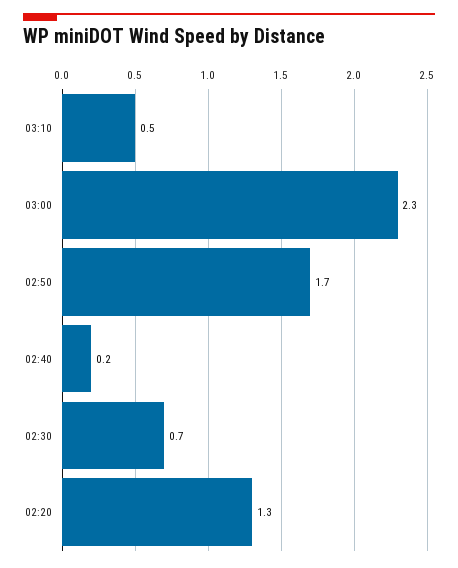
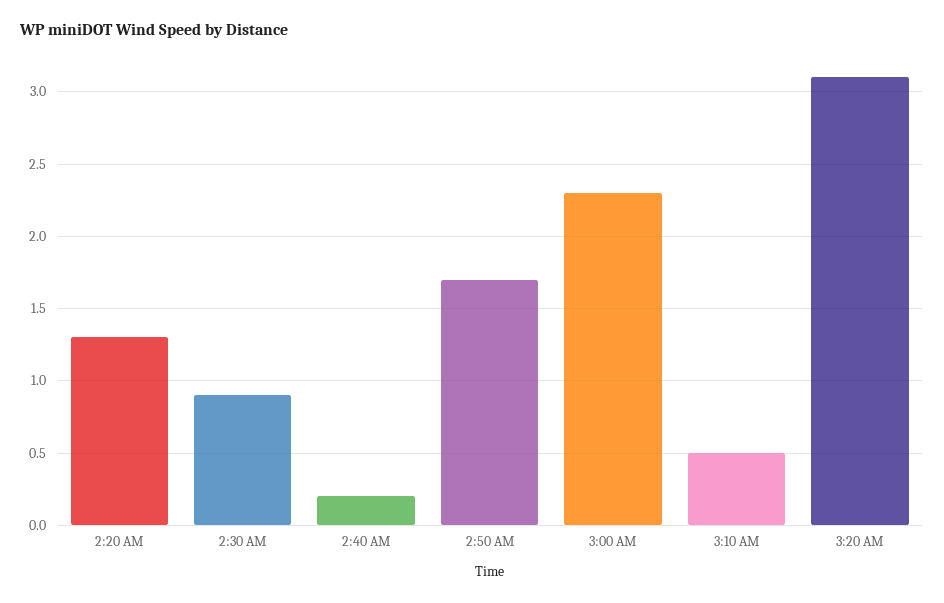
02:30: 0.7 -> 0.9
3:20 AM: none -> 3.1

